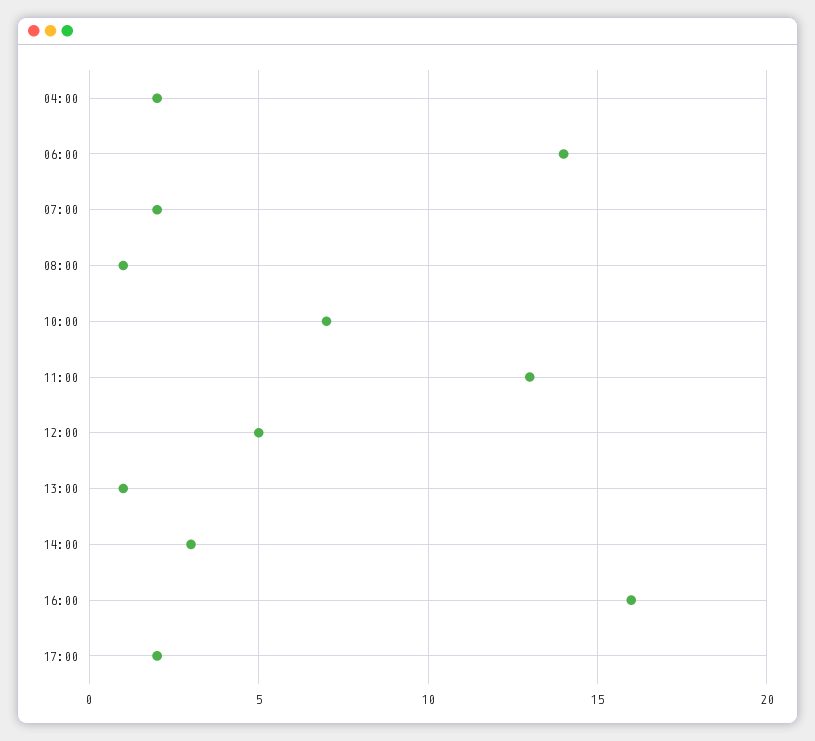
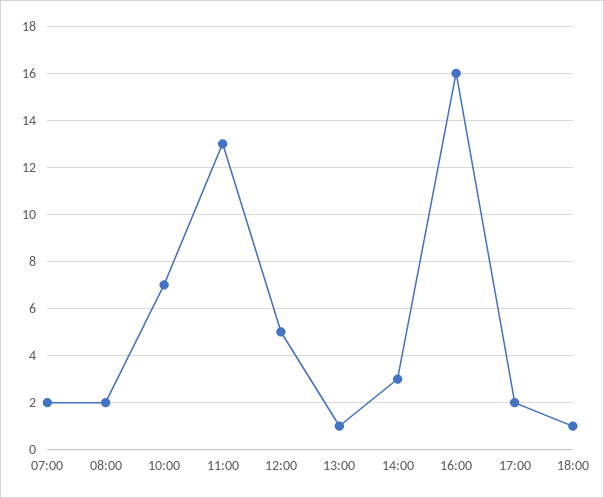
04:00: 2 -> none
06:00: 14 -> none
08:00: 1 -> 2
18:00: none -> 1

